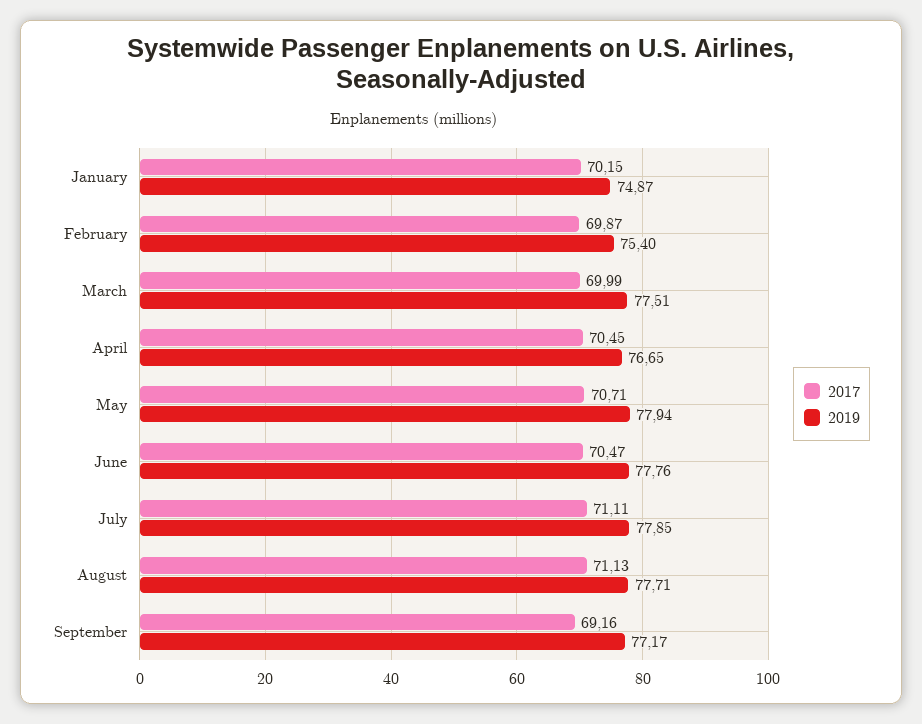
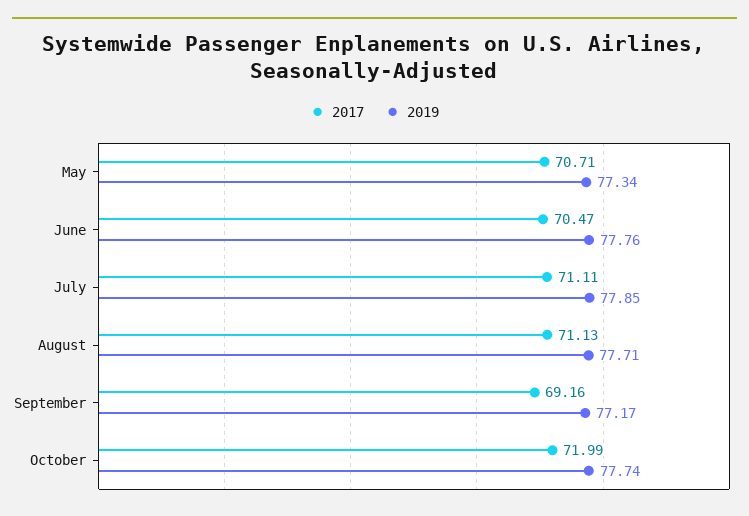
2017, January: 70.15 -> none
2019, January: 74.87 -> none
2017, February: 69.87 -> none
2019, February: 75.4 -> none
2017, March: 69.99 -> none
2019, March: 77.51 -> none
2017, April: 70.45 -> none
2019, April: 76.65 -> none
2019, May: 77.94 -> 77.34
2017, October: none -> 71.99
2019, October: none -> 77.74

